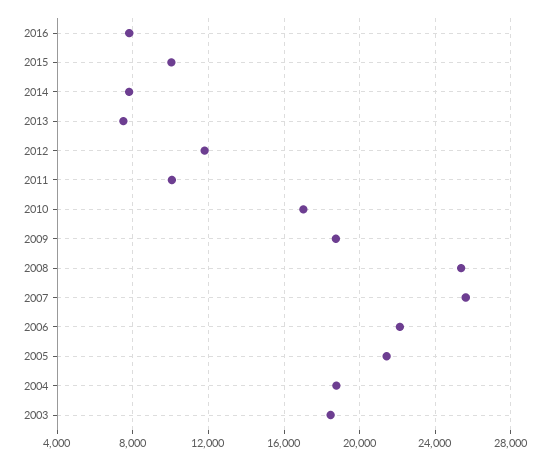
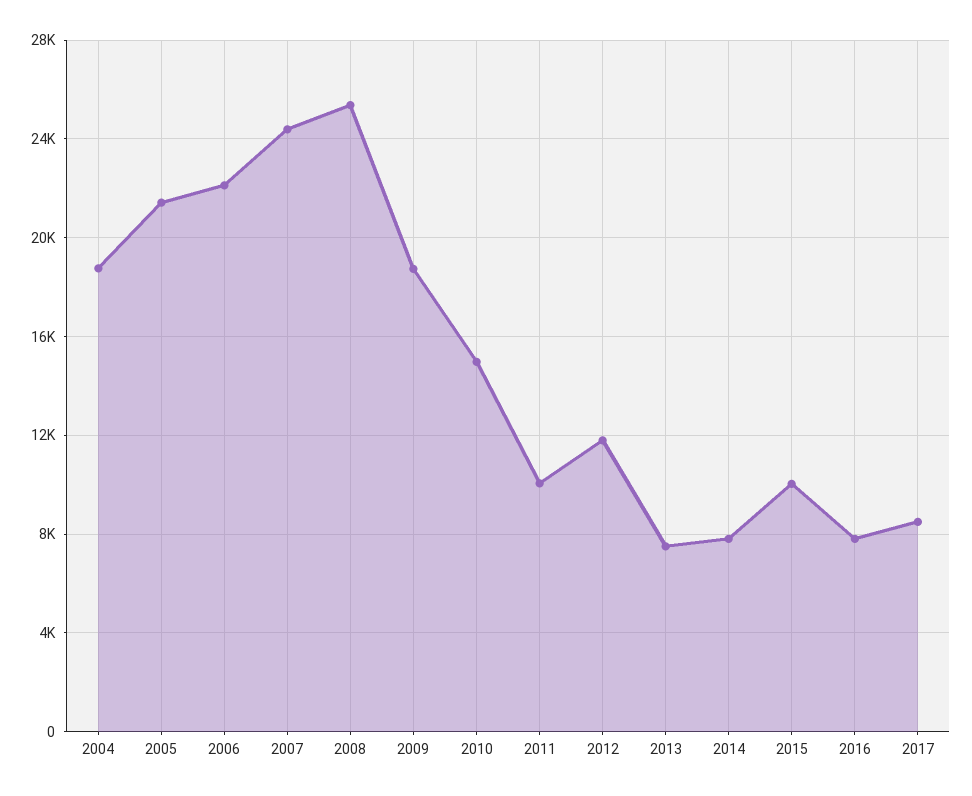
2010: 17000 -> 15000
2007: 25500 -> 24500
2003: 18500 -> none
2017: none -> 8500

